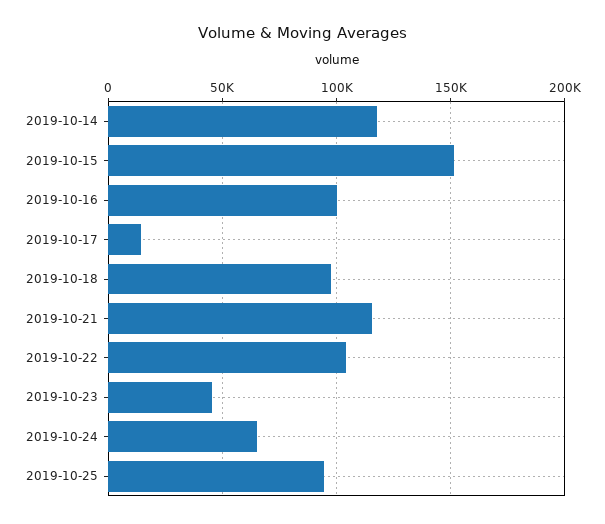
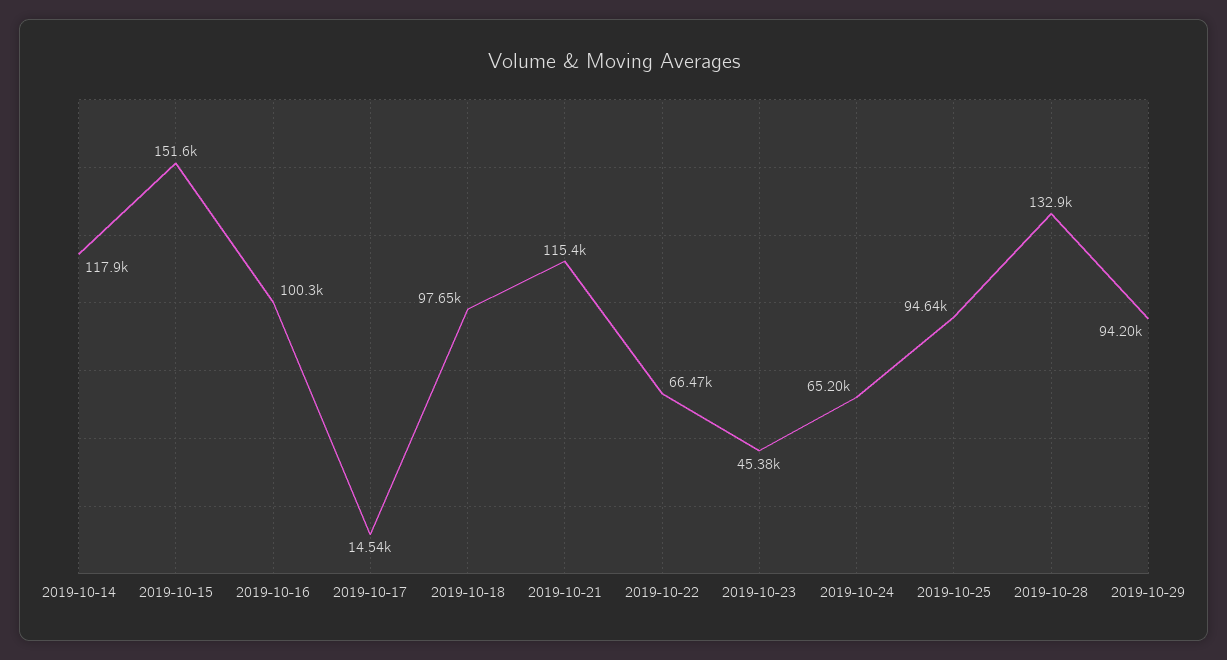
2019-10-22: 105000 -> 66470
2019-10-28: none -> 132900
2019-10-29: none -> 94200

